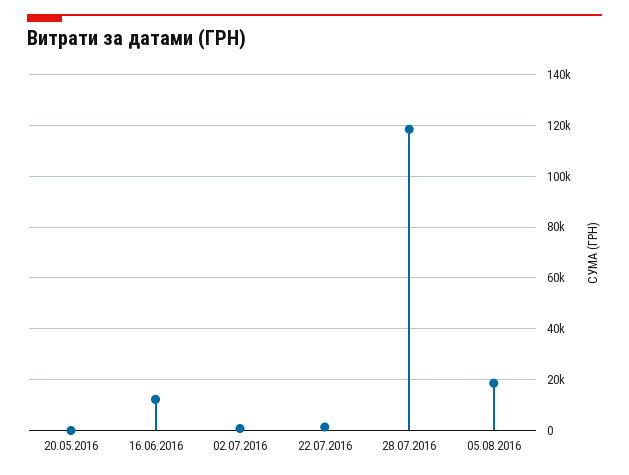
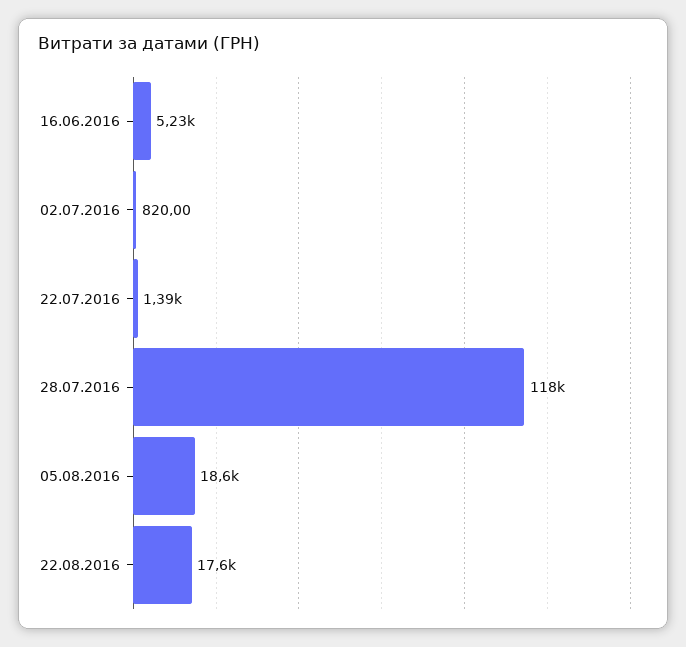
20.05.2016: 0 -> none
16.06.2016: 12500 -> 5230
22.08.2016: none -> 17600

